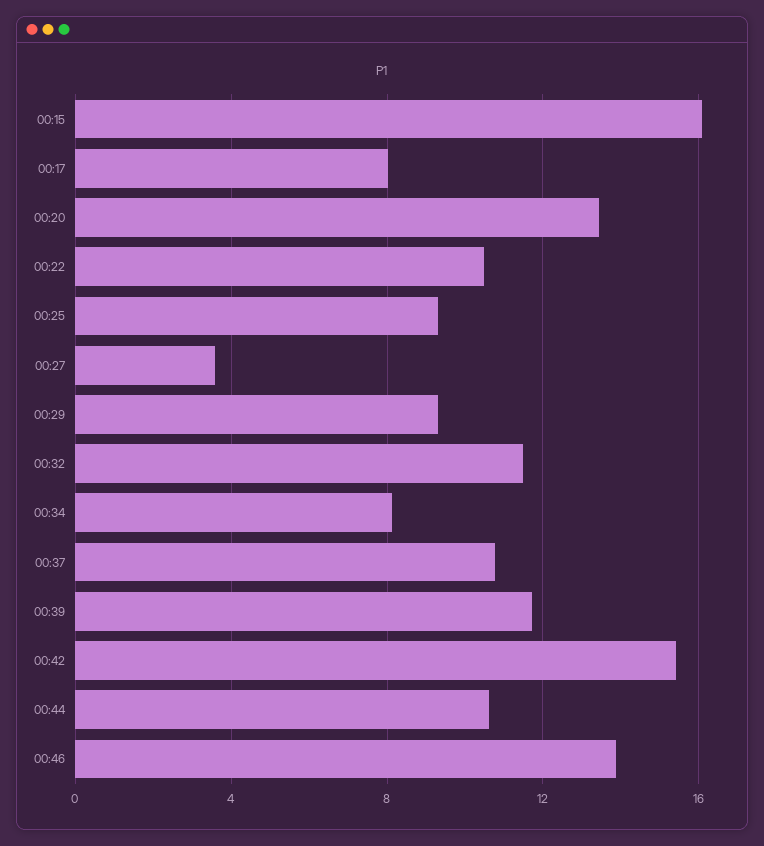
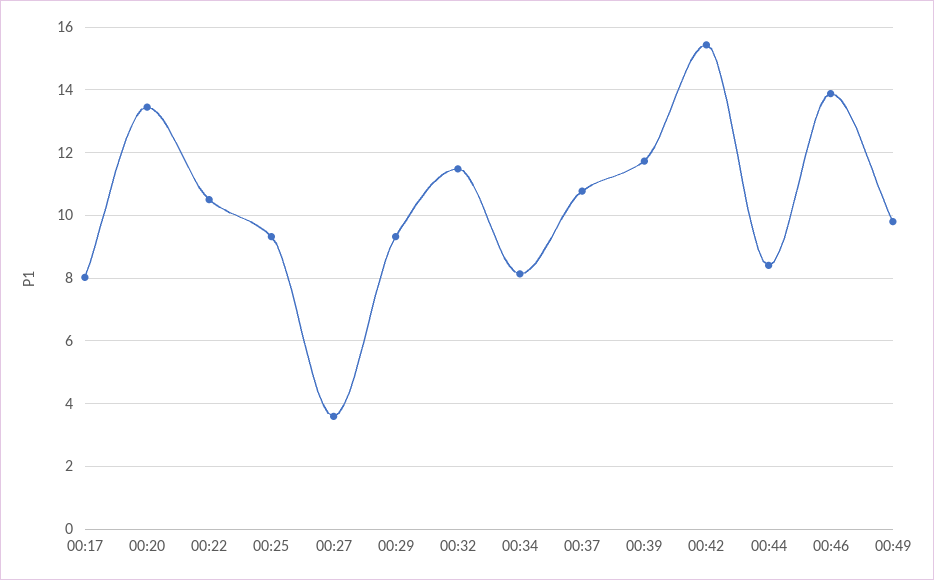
00:15: 16 -> none
00:44: 10.5 -> 8.4
00:49: none -> 9.8

